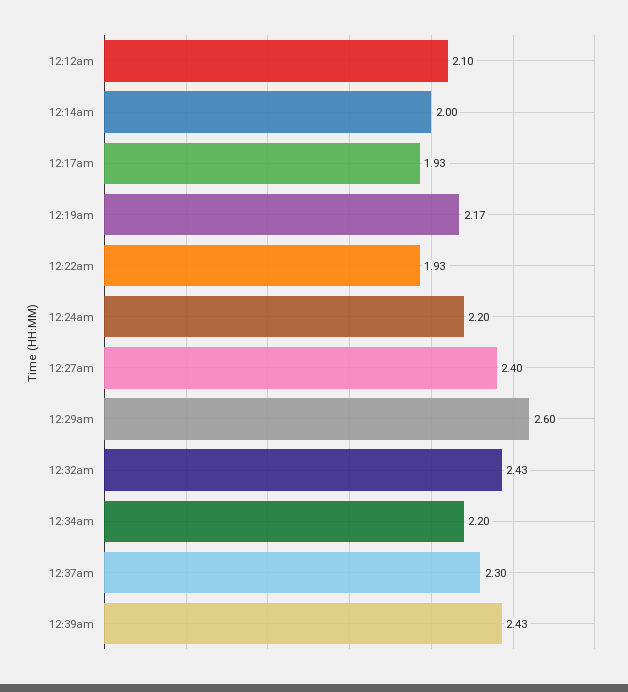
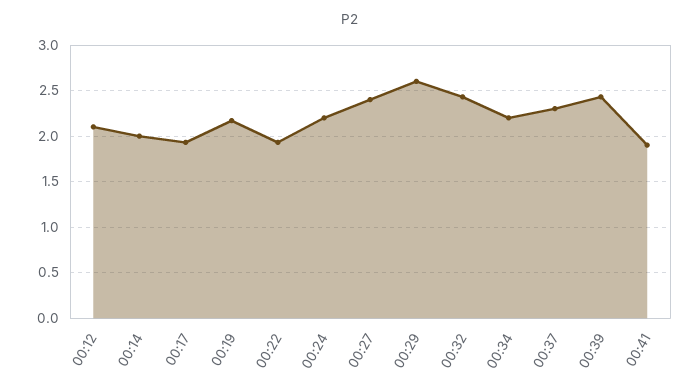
00:41: none -> 1.9

